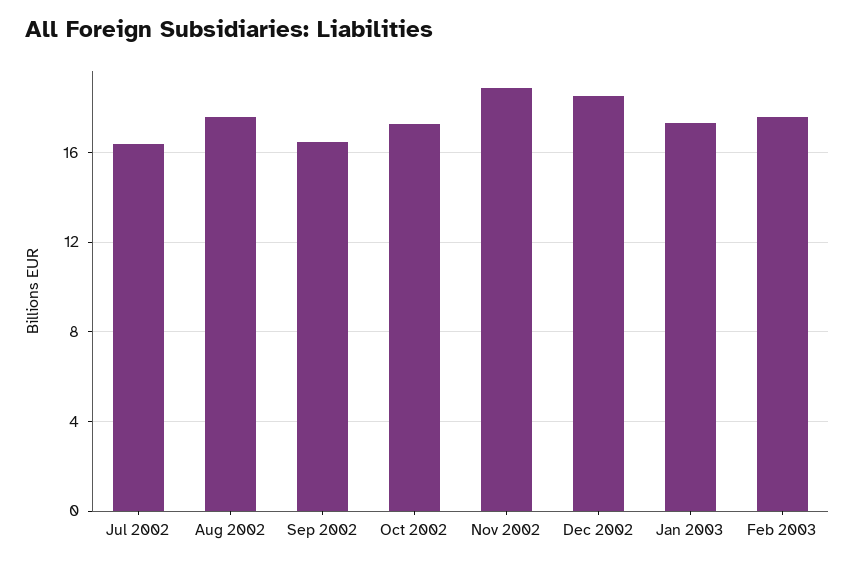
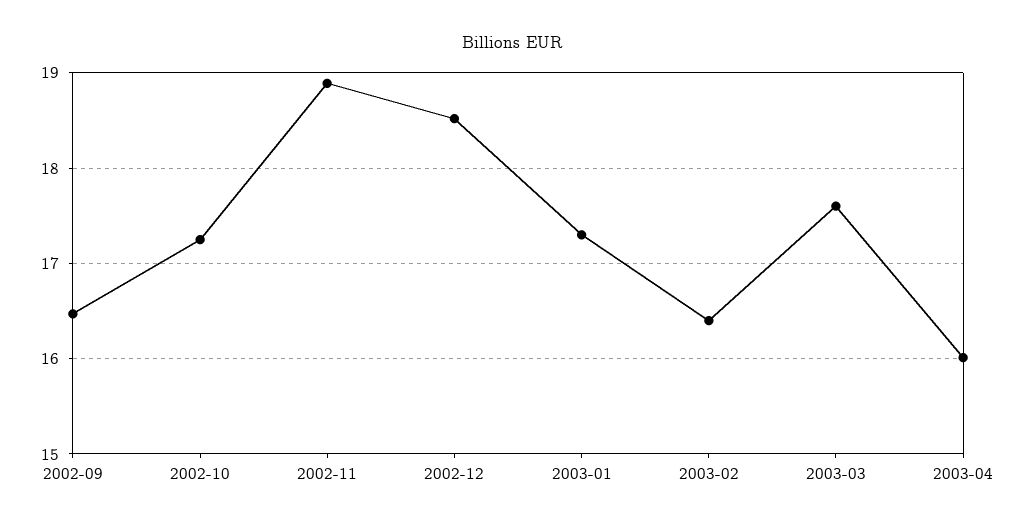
Jul 2002: 16.5 -> none
Aug 2002: 17.5 -> none
Feb 2003: 17.5 -> 16.4
2003-03: none -> 17.6
2003-04: none -> 16

